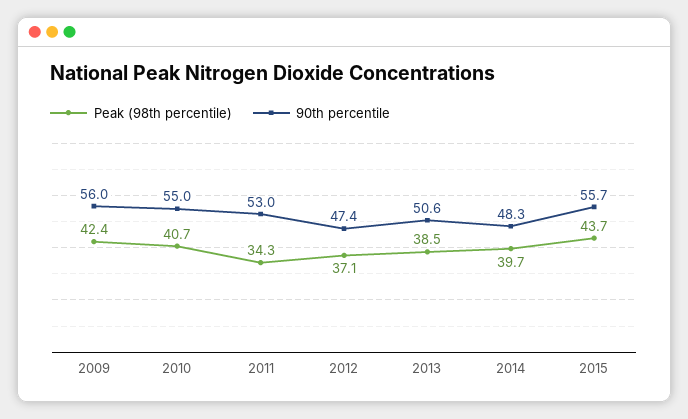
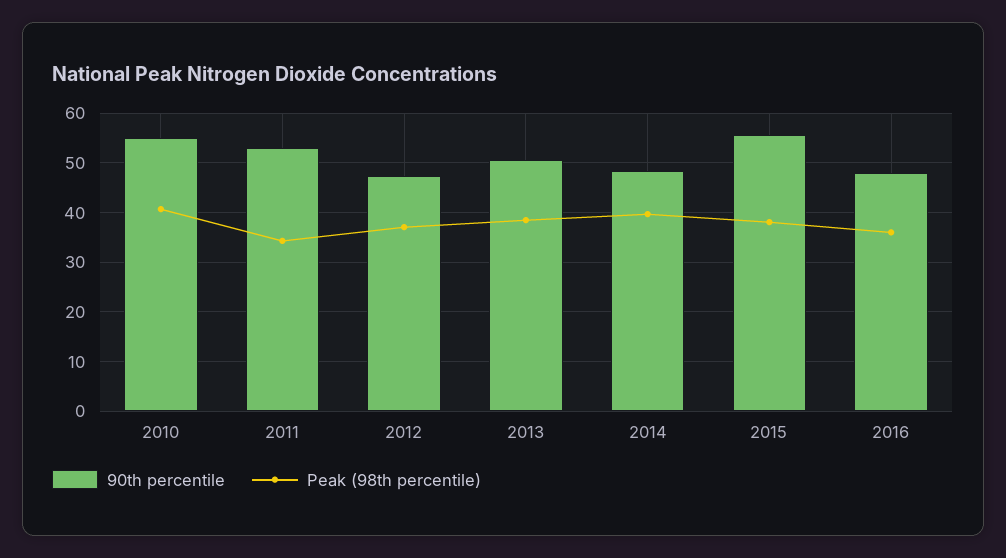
Peak (98th percentile), 2009: 42.4 -> none
90th percentile, 2009: 56 -> none
Peak (98th percentile), 2015: 43.7 -> 38
90th percentile, 2016: none -> 48
Peak (98th percentile), 2016: none -> 36

